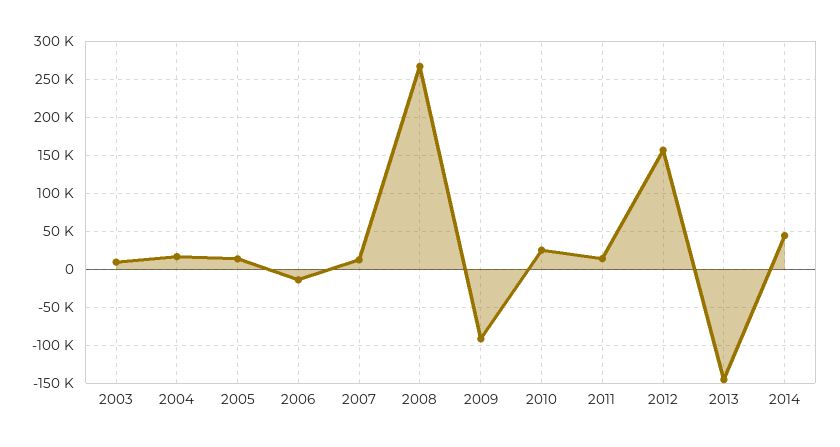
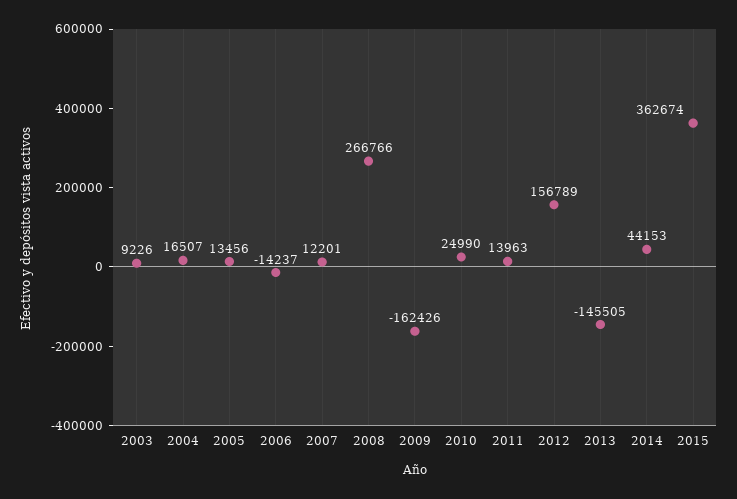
2009: -90000 -> -162426
2015: none -> 362674

